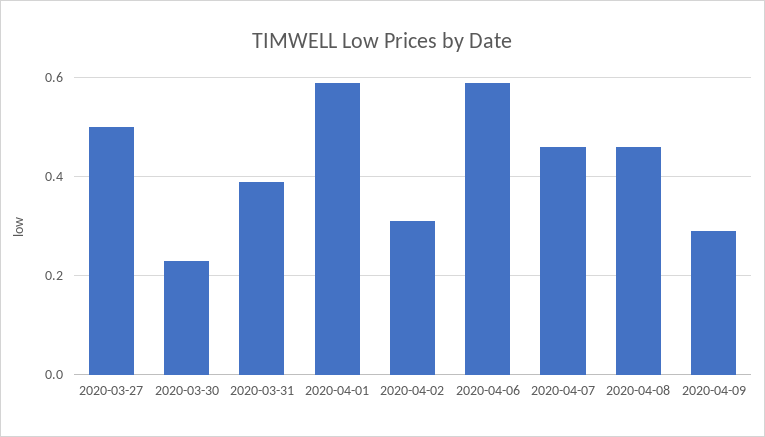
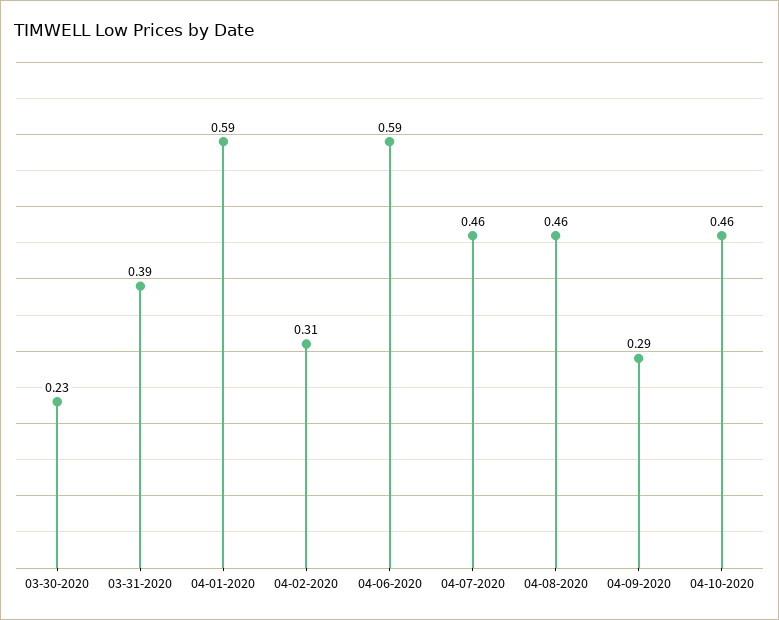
2020-03-27: 0.5 -> none
04-10-2020: none -> 0.46

